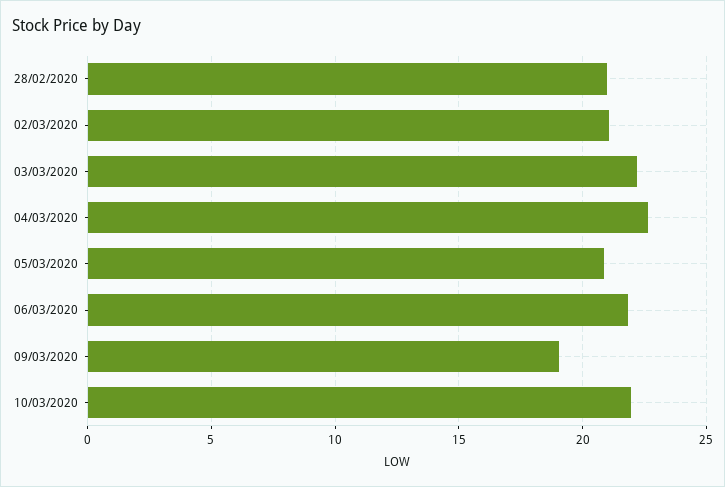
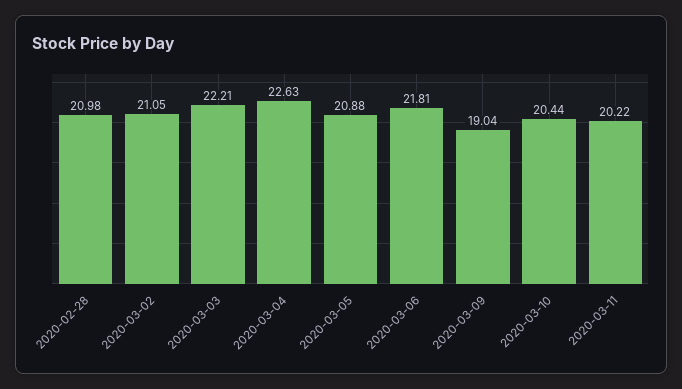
10/03/2020: 22 -> 20.44
2020-03-11: none -> 20.22

